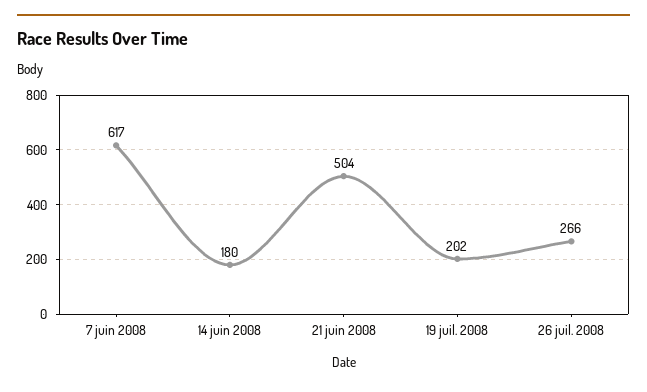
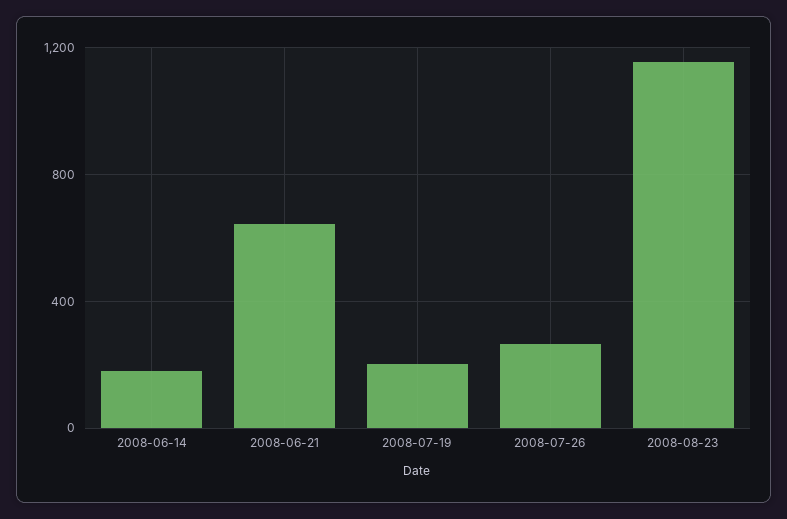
7 juin 2008: 617 -> none
21 juin 2008: 504 -> 650
2008-08-23: none -> 1150

